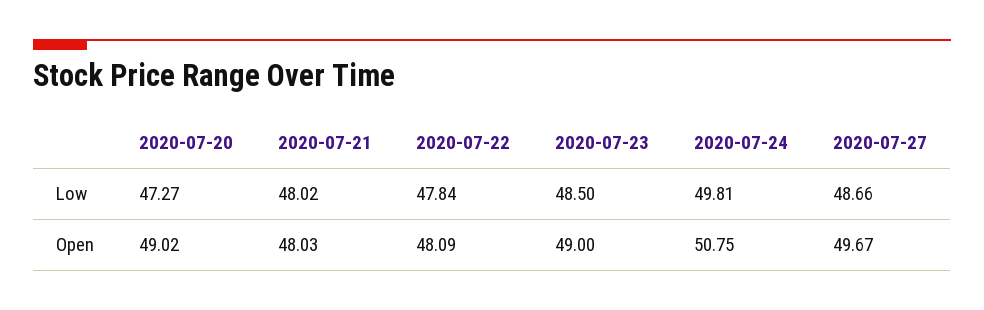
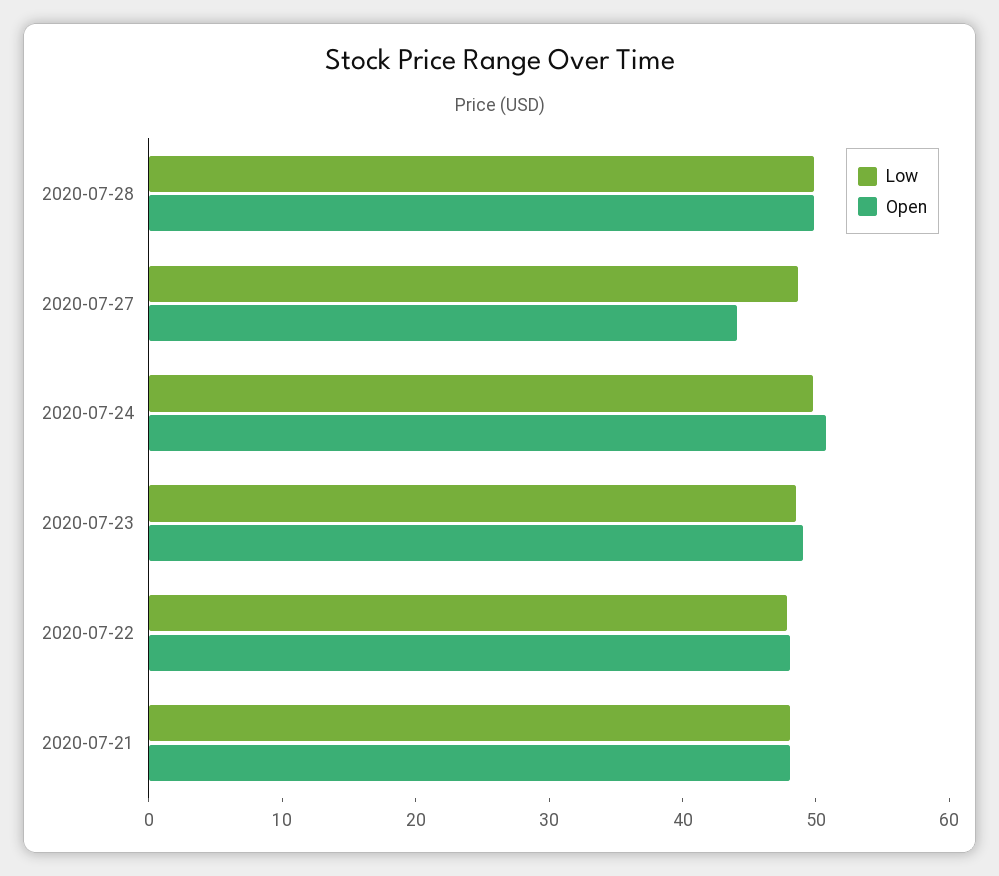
Low, 2020-07-20: 47.27 -> none
Open, 2020-07-20: 49.02 -> none
Open, 2020-07-27: 49.67 -> 44
Low, 2020-07-28: none -> 50
Open, 2020-07-28: none -> 50

